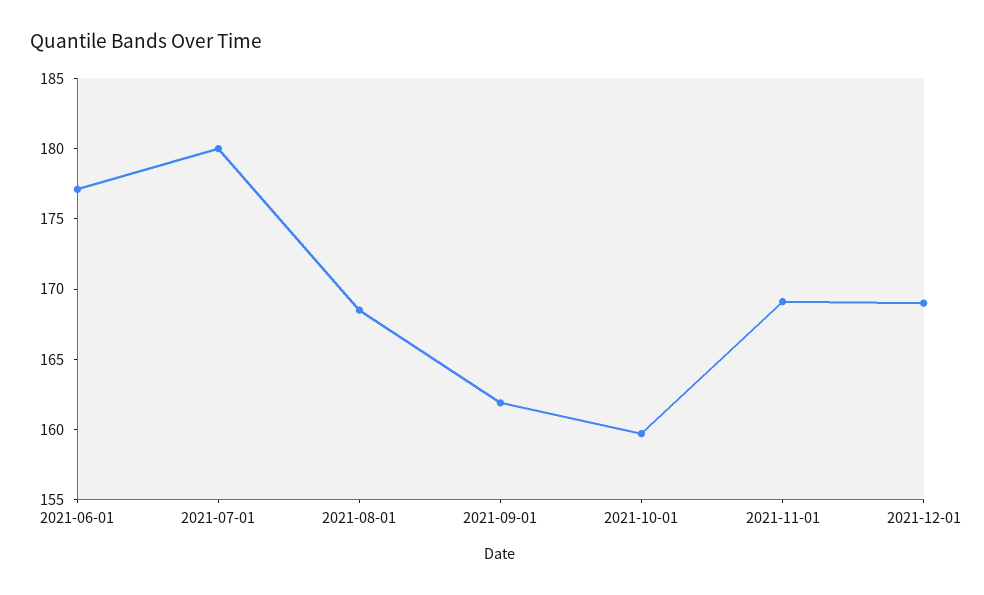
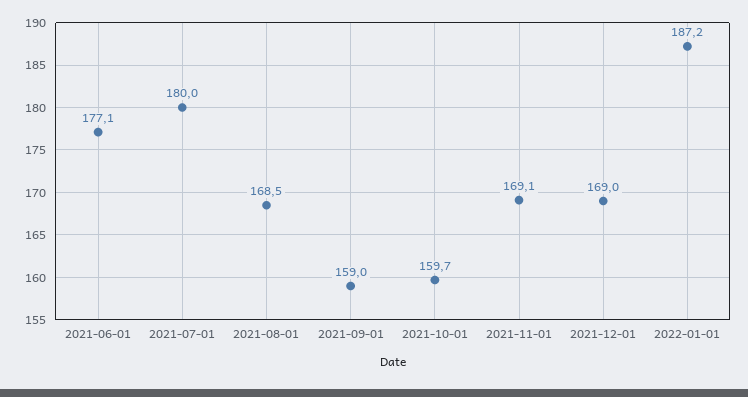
2021-09-01: 162 -> 159
2022-01-01: none -> 187.2

